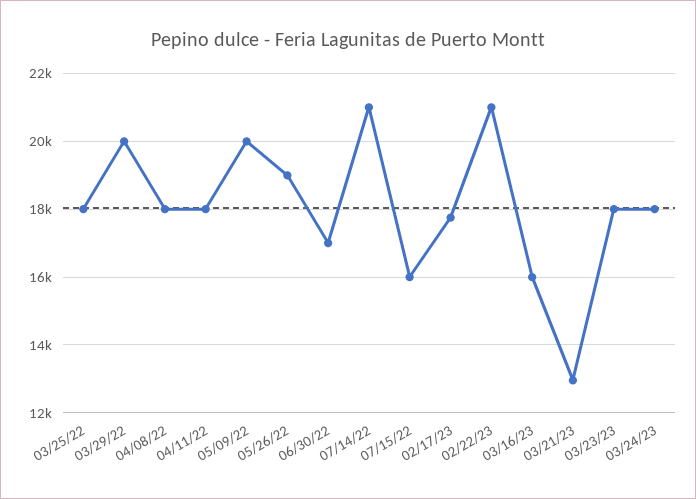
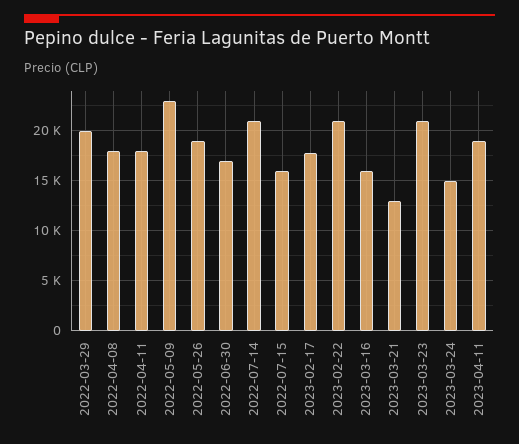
03/25/22: 18000 -> none
05/09/22: 20000 -> 23000
03/23/23: 18000 -> 21000
03/24/23: 18000 -> 15000
2023-04-11: none -> 19000

